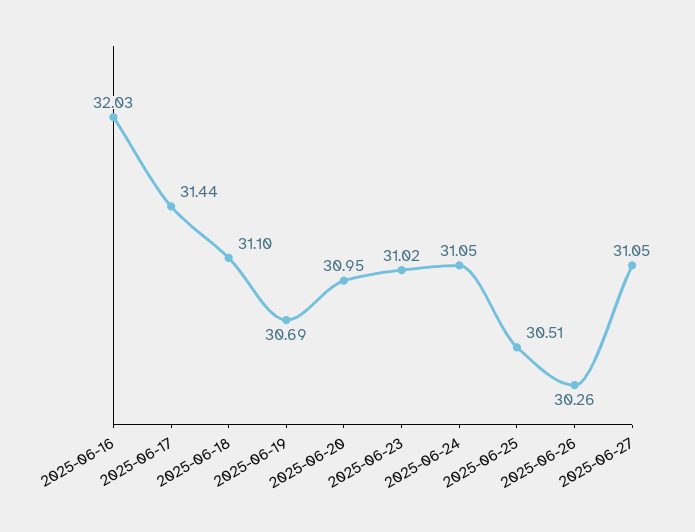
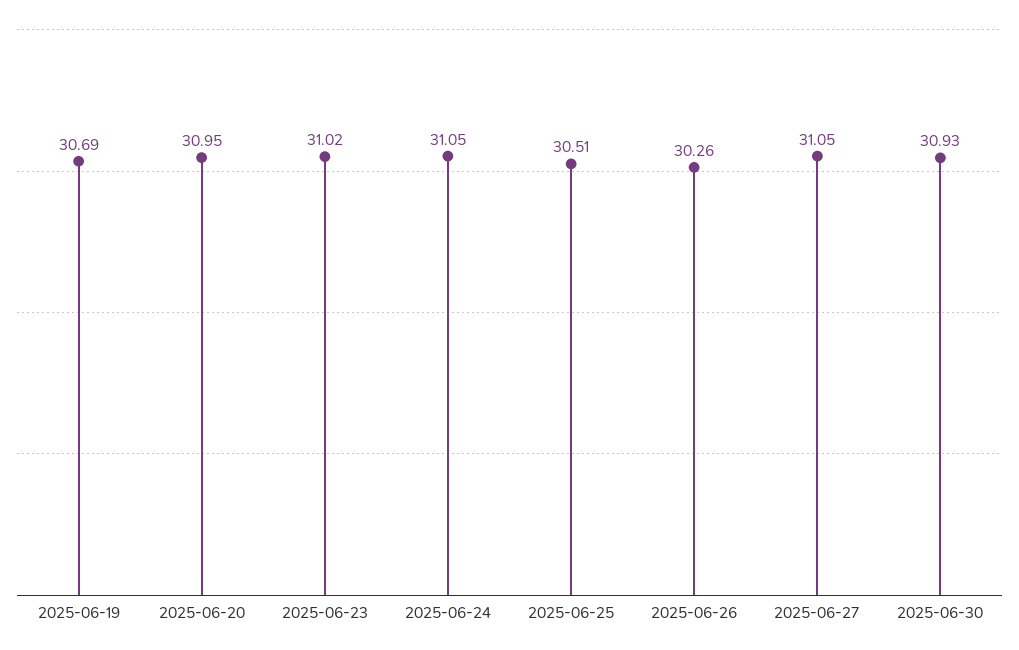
2025-06-16: 32.03 -> none
2025-06-17: 31.44 -> none
2025-06-18: 31.1 -> none
2025-06-30: none -> 30.93

